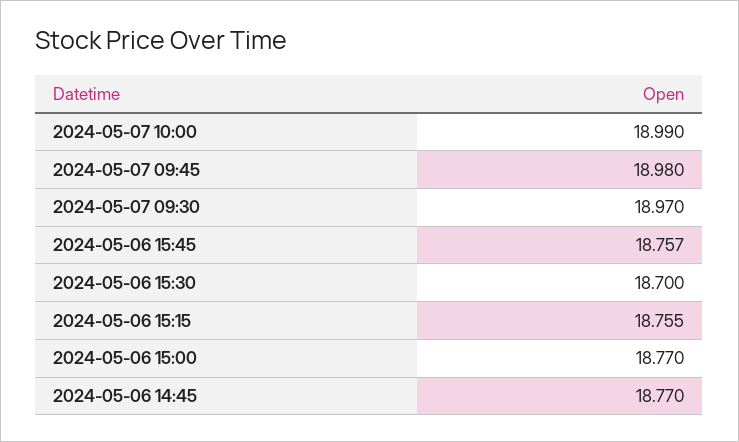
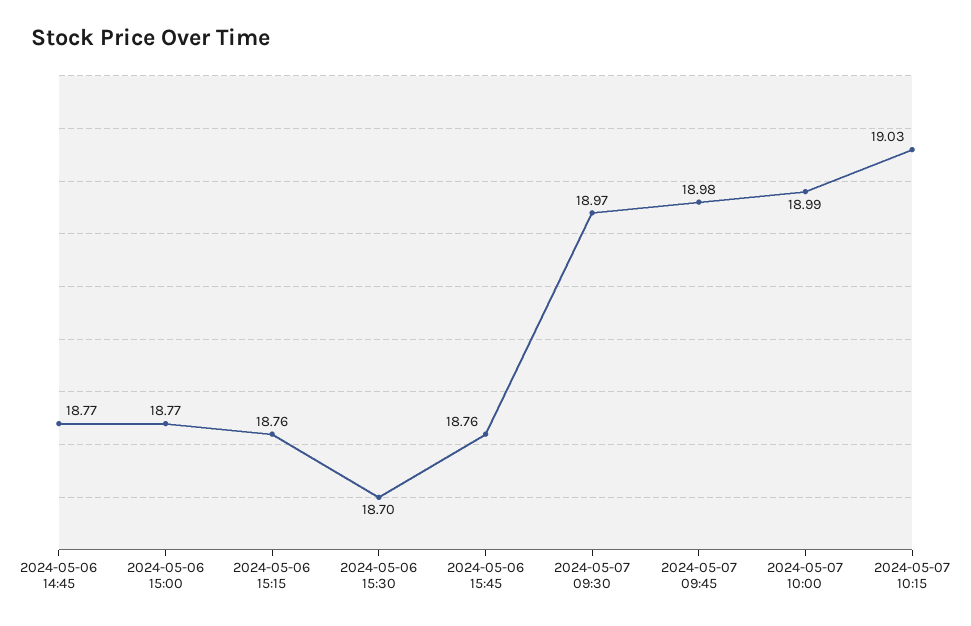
2024-05-07 10:15: none -> 19.03

